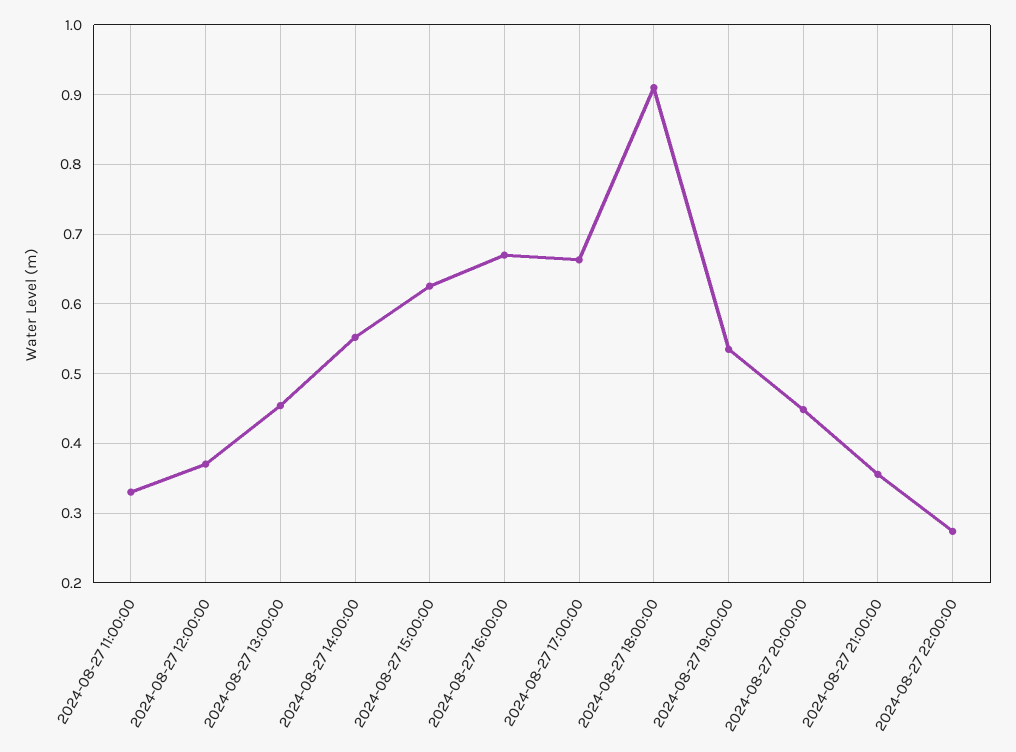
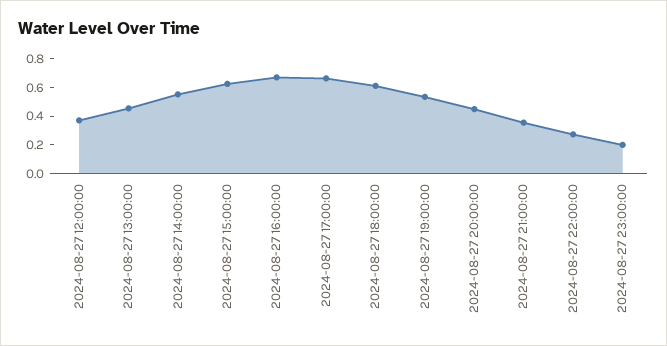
2024-08-27 11:00:00: 0.33 -> none
2024-08-27 18:00:00: 0.91 -> 0.6
2024-08-27 23:00:00: none -> 0.2

